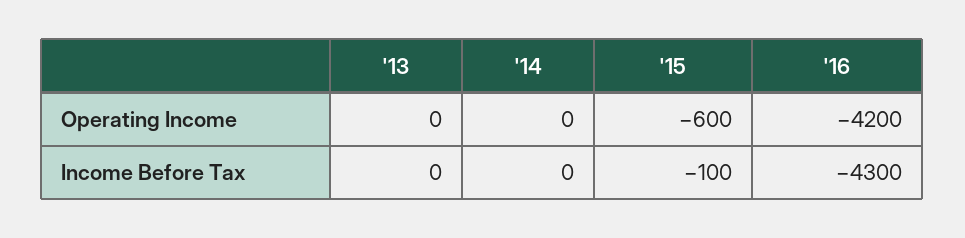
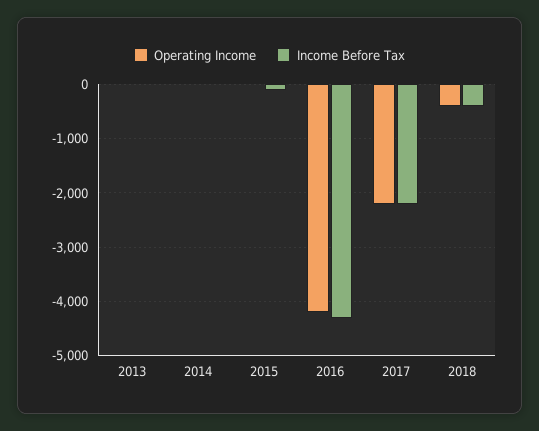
Operating Income, '15: -600 -> 0
Operating Income, 2017: none -> -2200
Income Before Tax, 2017: none -> -2200
Operating Income, 2018: none -> -400
Income Before Tax, 2018: none -> -400

